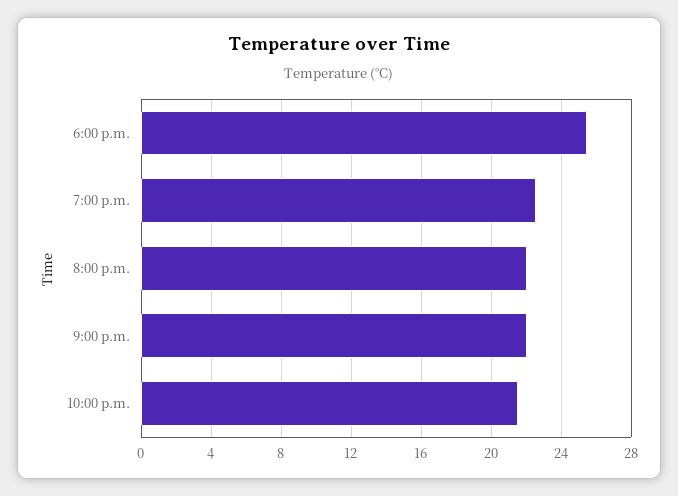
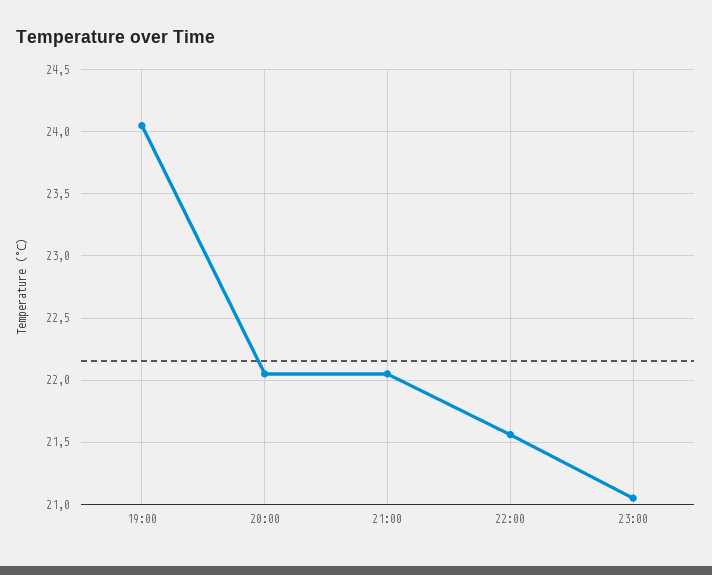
6:00 p.m.: 25.5 -> none
7:00 p.m.: 22.5 -> 24.05
23:00: none -> 21.05

